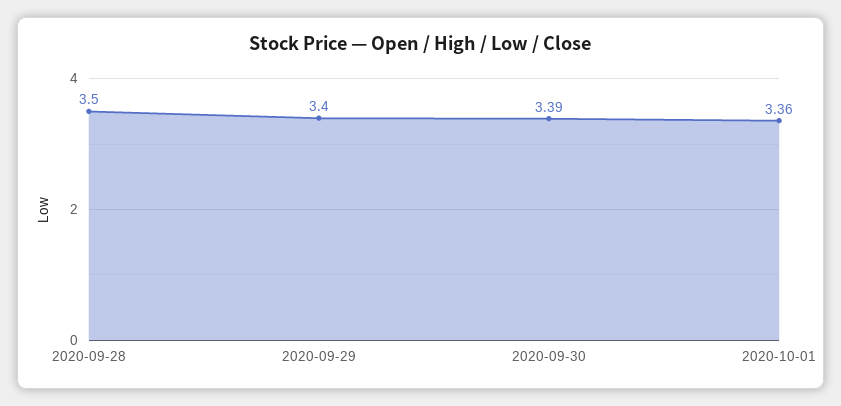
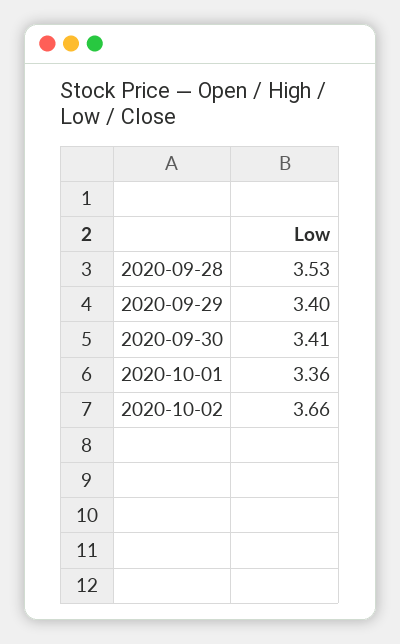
2020-09-28: 3.5 -> 3.53
2020-09-30: 3.39 -> 3.41
2020-10-02: none -> 3.66

